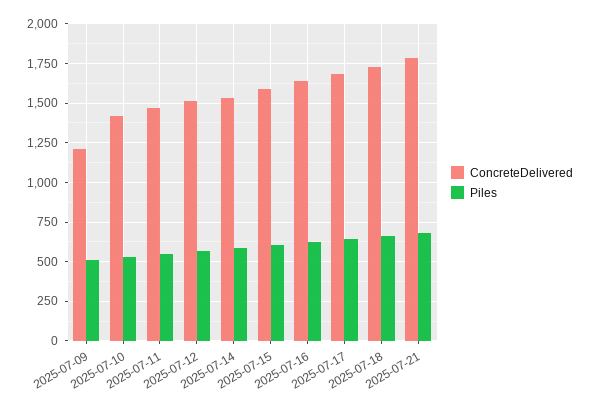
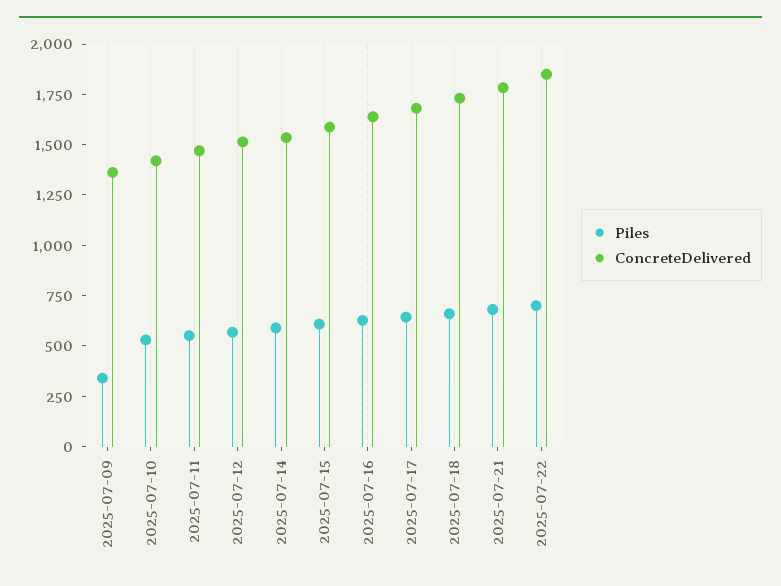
ConcreteDelivered, 2025-07-09: 1200 -> 1350
Piles, 2025-07-09: 500 -> 350
Piles, 2025-07-22: none -> 700
ConcreteDelivered, 2025-07-22: none -> 1850

